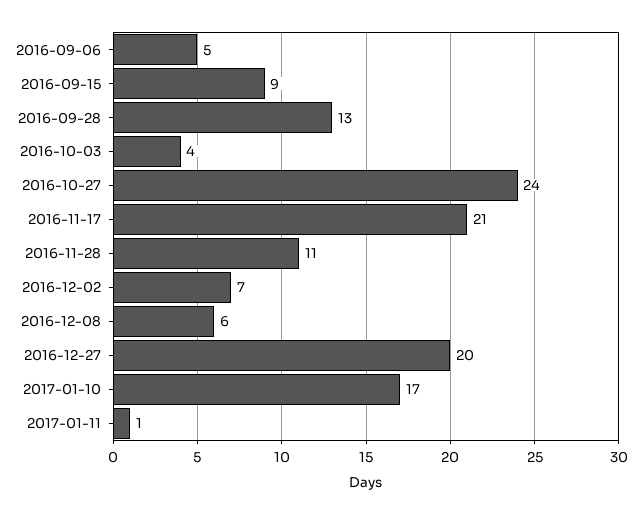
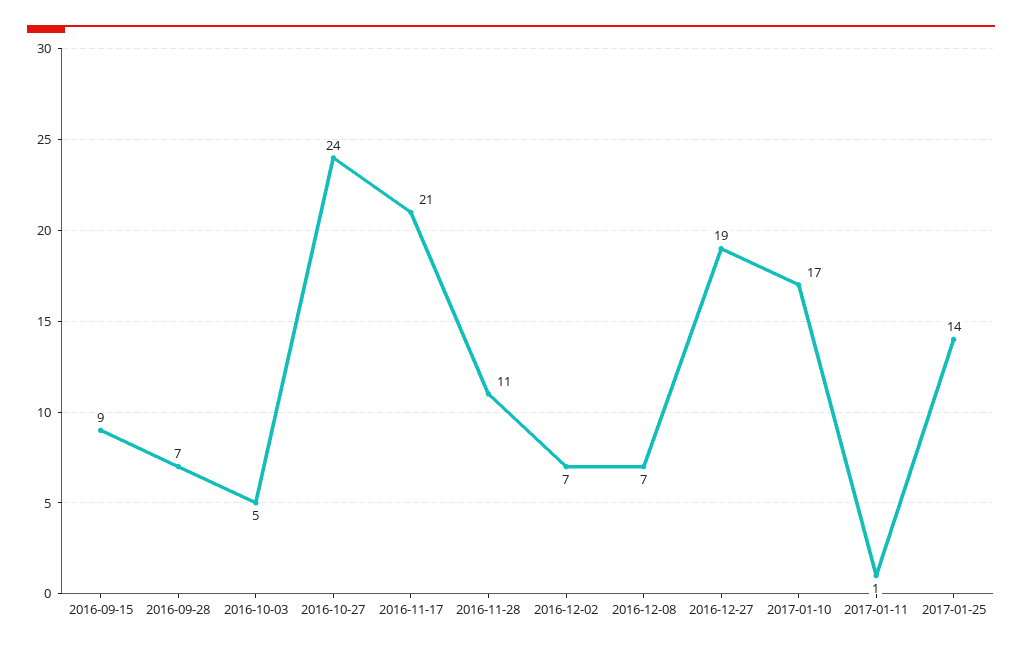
2016-09-06: 5 -> none
2016-09-28: 13 -> 7
2016-10-03: 4 -> 5
2016-12-08: 6 -> 7
2016-12-27: 20 -> 19
2017-01-25: none -> 14

